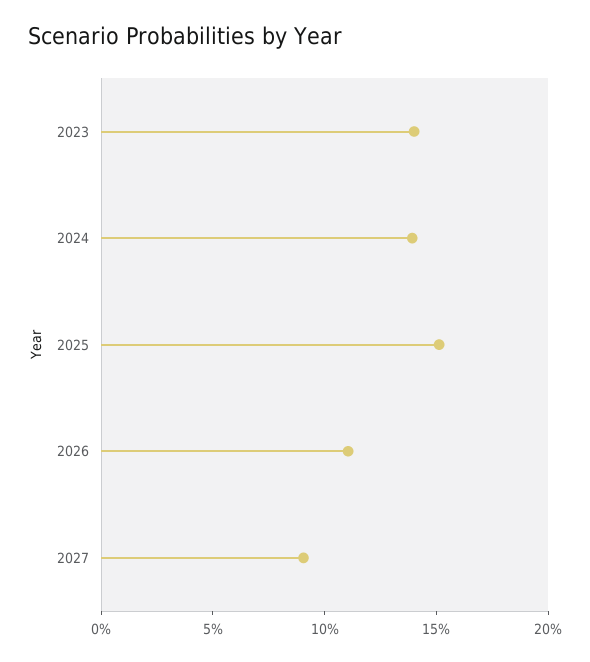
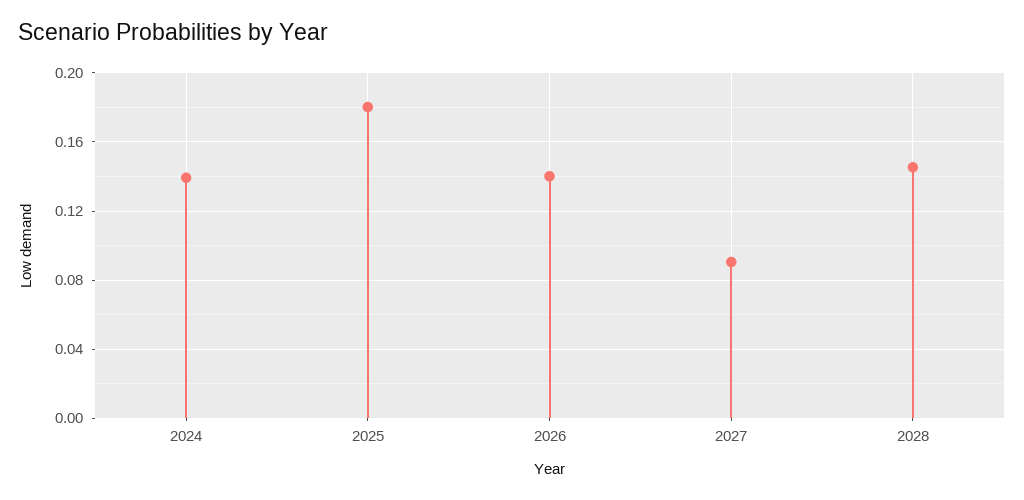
2023: 0.14 -> none
2025: 0.15 -> 0.18
2026: 0.11 -> 0.14
2028: none -> 0.145

